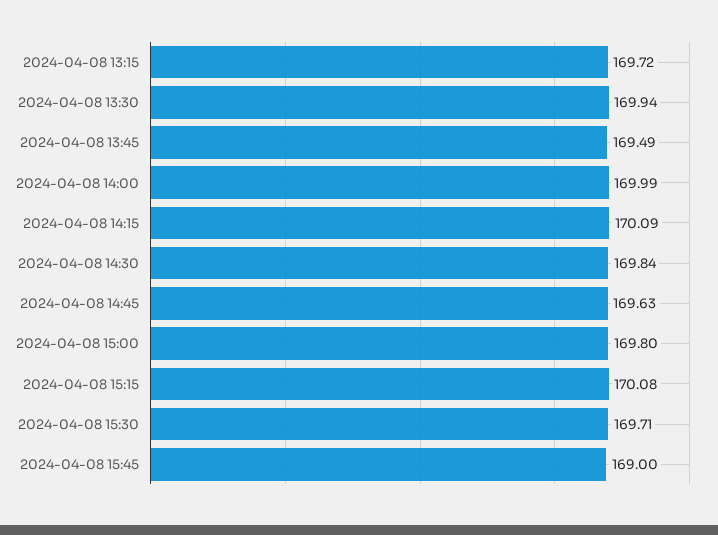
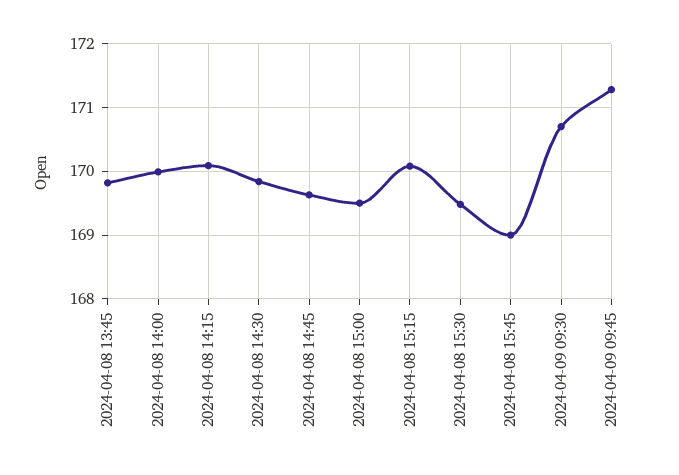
2024-04-08 13:15: 169.72 -> none
2024-04-08 13:30: 169.94 -> none
2024-04-08 13:45: 169.49 -> 169.8
2024-04-08 15:00: 169.8 -> 169.5
2024-04-08 15:30: 169.71 -> 169.5
2024-04-09 09:30: none -> 170.7
2024-04-09 09:45: none -> 171.3

